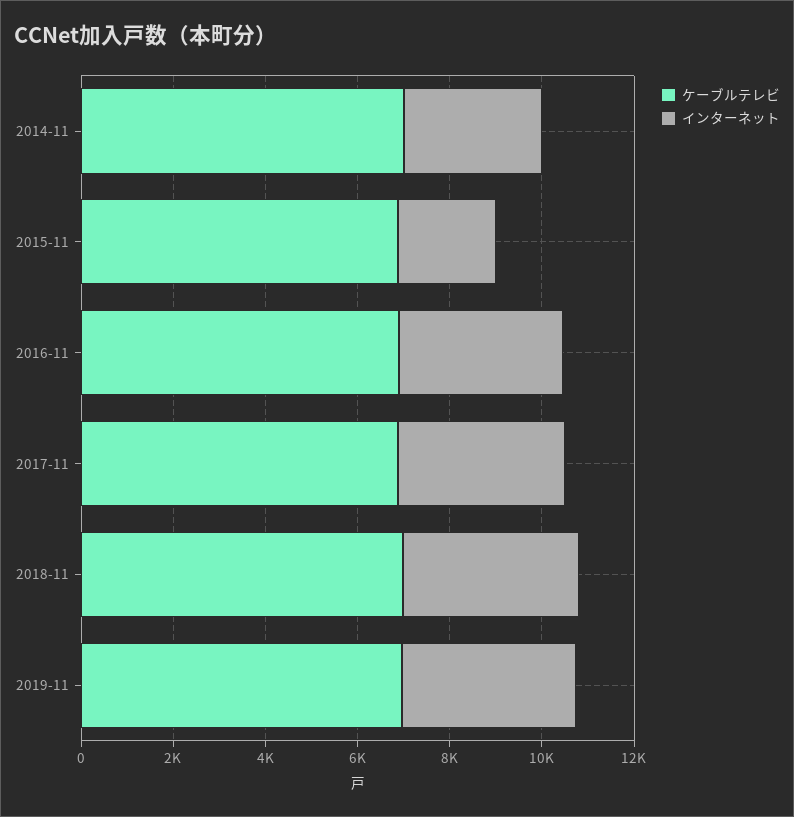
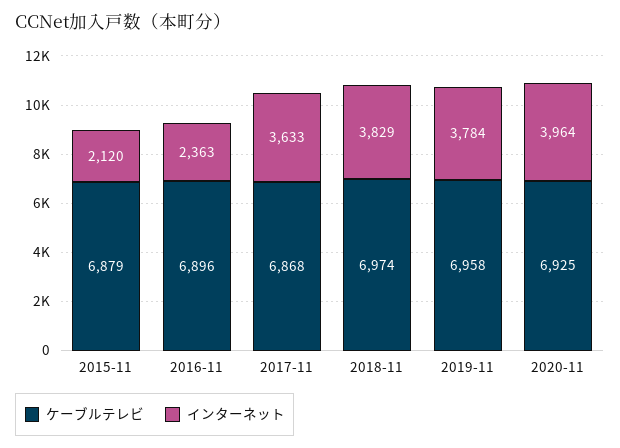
ケーブルテレビ, 2014-11: 7000 -> none
インターネット, 2014-11: 3000 -> none
インターネット, 2016-11: 3500 -> 2363
ケーブルテレビ, 2020-11: none -> 6925
インターネット, 2020-11: none -> 3964

